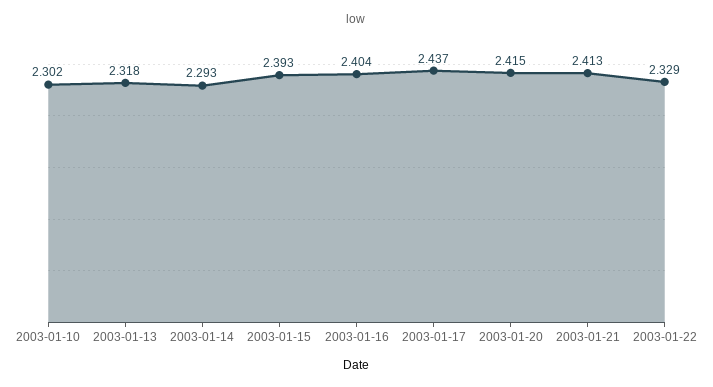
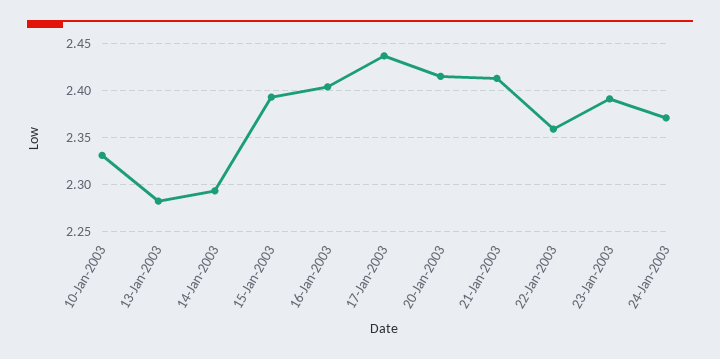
2003-01-10: 2.302 -> 2.33
2003-01-13: 2.318 -> 2.28
2003-01-22: 2.329 -> 2.36
23-Jan-2003: none -> 2.39
24-Jan-2003: none -> 2.37

